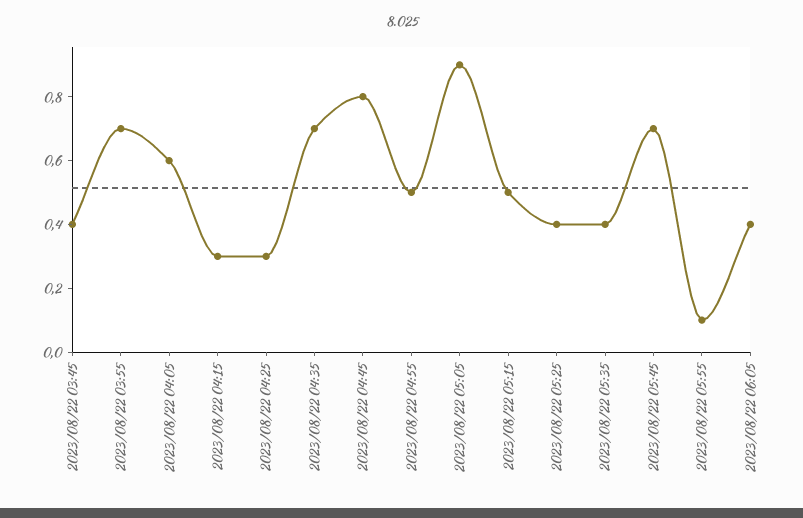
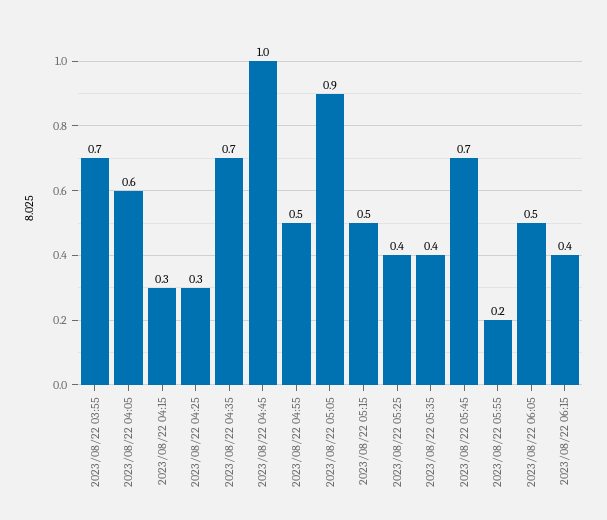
2023/08/22 03:45: 0.4 -> none
2023/08/22 04:45: 0.8 -> 1
2023/08/22 05:55: 0.1 -> 0.2
2023/08/22 06:05: 0.4 -> 0.5
2023/08/22 06:15: none -> 0.4

